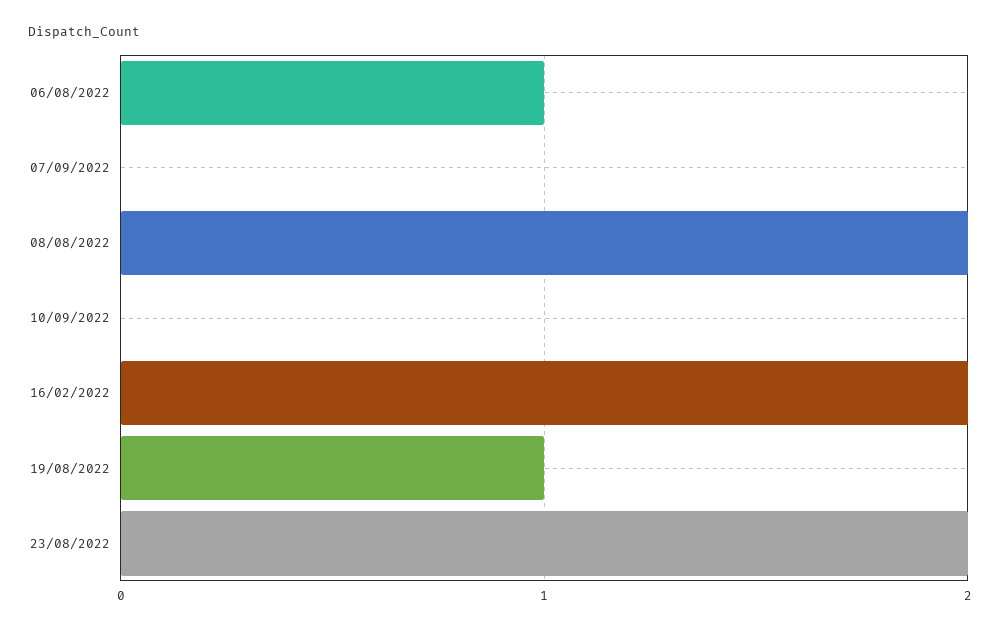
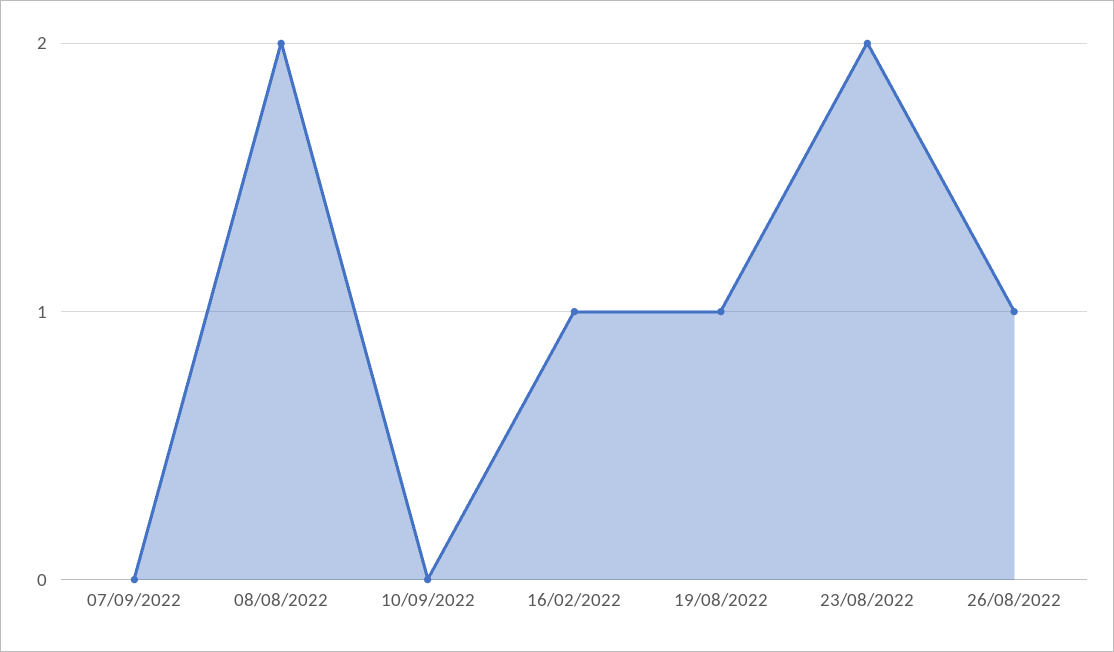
06/08/2022: 1 -> none
16/02/2022: 2 -> 1
26/08/2022: none -> 1

